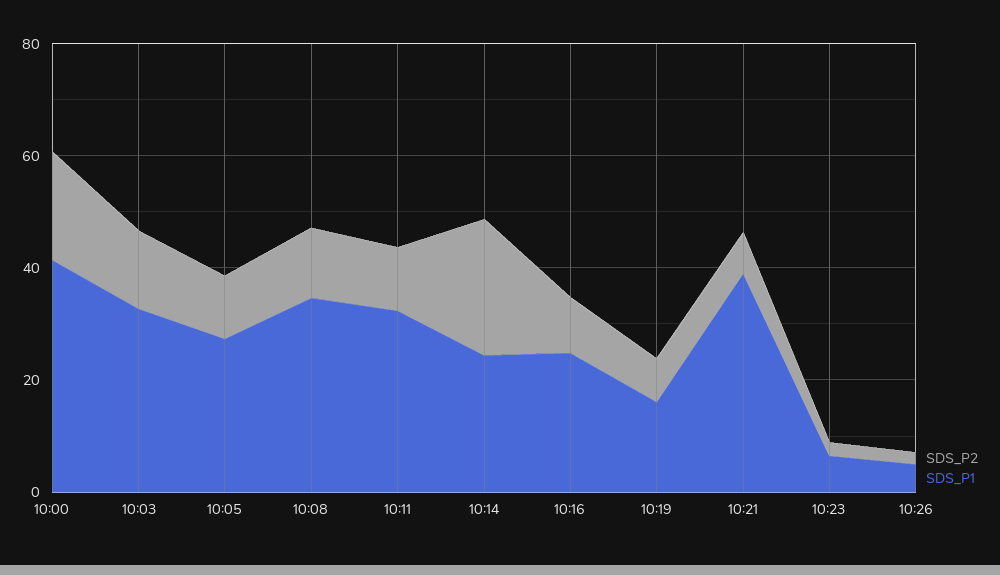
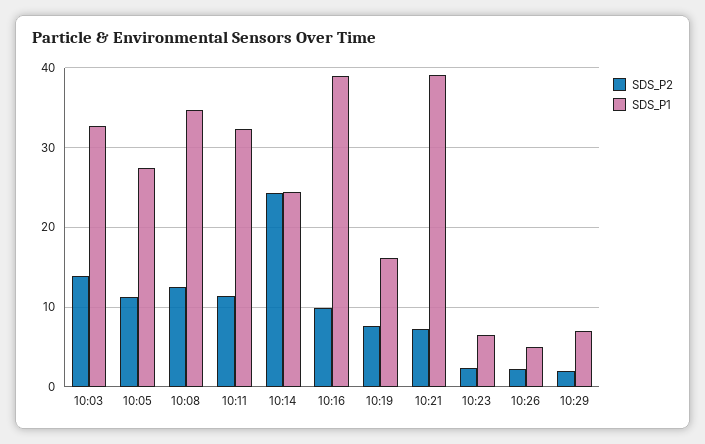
SDS_P2, 10:00: 20 -> none
SDS_P1, 10:00: 40 -> none
SDS_P1, 10:16: 25 -> 39
SDS_P2, 10:29: none -> 2
SDS_P1, 10:29: none -> 7

